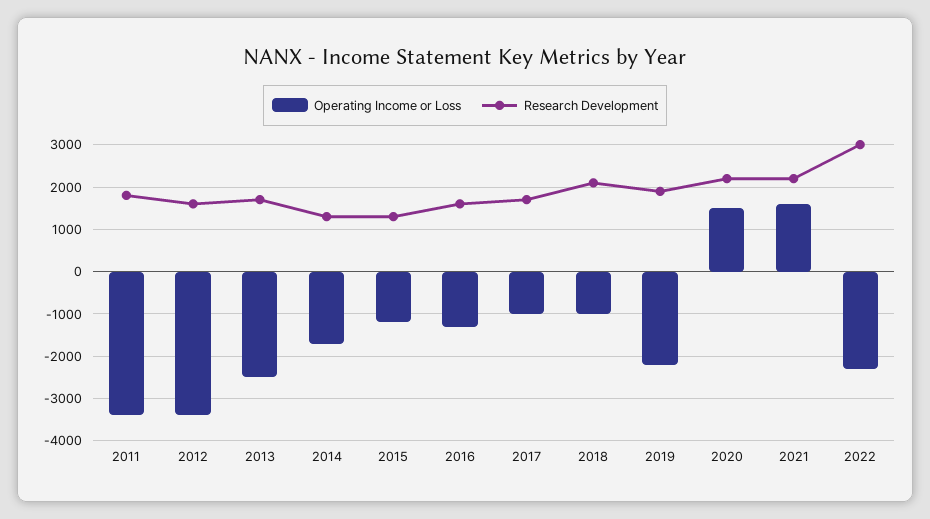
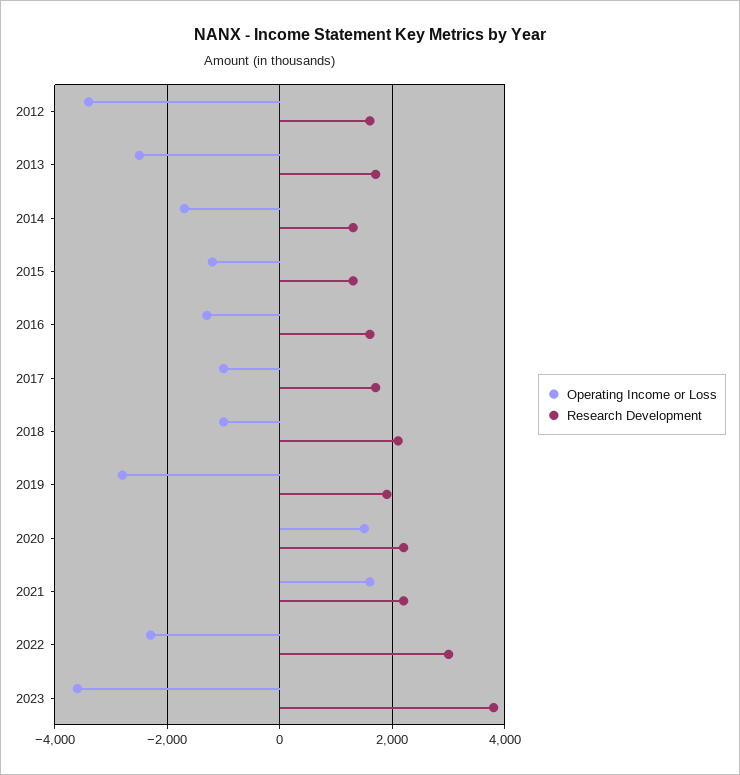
Operating Income or Loss, 2011: -3400 -> none
Research Development, 2011: 1800 -> none
Operating Income or Loss, 2019: -2200 -> -2800
Operating Income or Loss, 2023: none -> -3600
Research Development, 2023: none -> 3800

